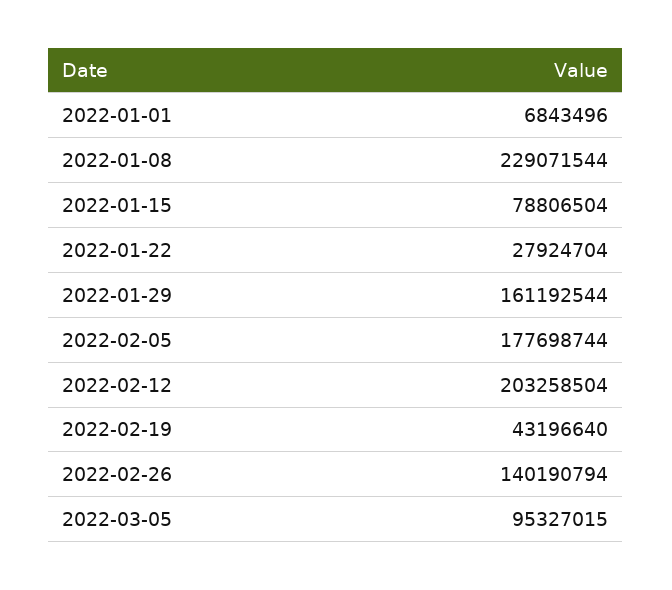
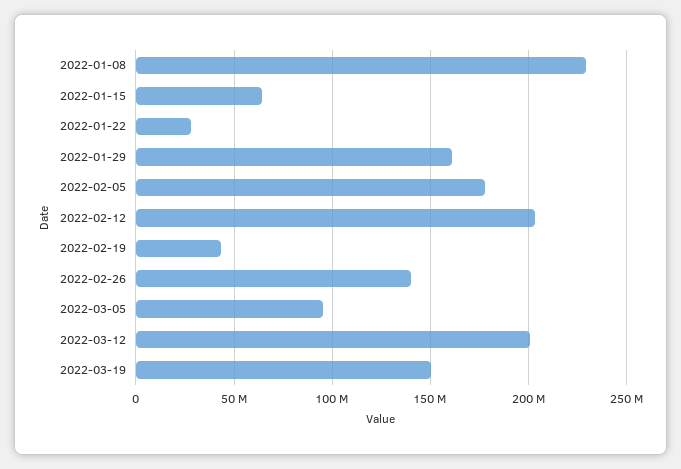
2022-01-01: 6843496 -> none
2022-01-15: 78806504 -> 65000000
2022-03-12: none -> 200000000
2022-03-19: none -> 150000000

